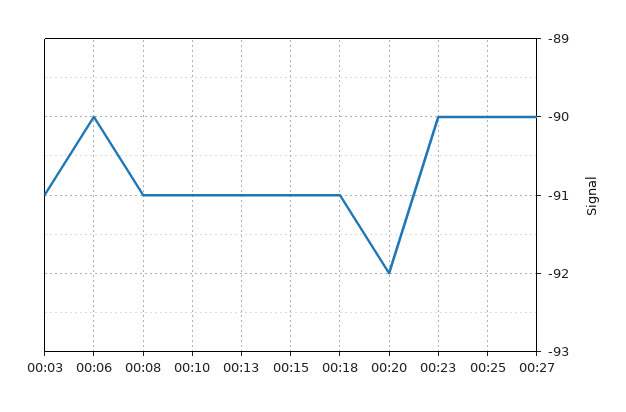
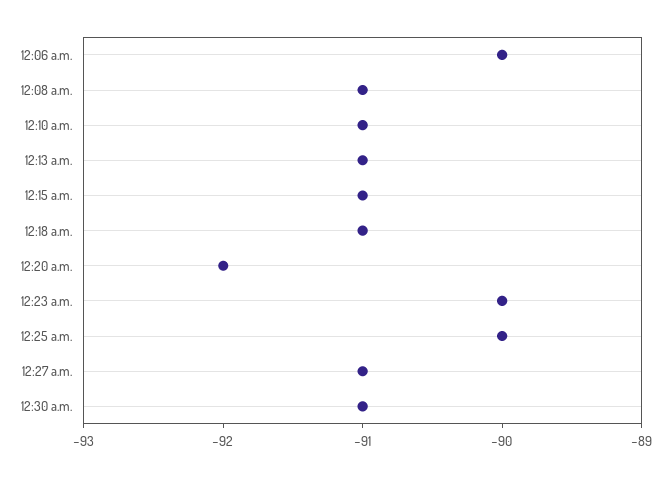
00:03: -91 -> none
00:27: -90 -> -91
12:30 a.m.: none -> -91

